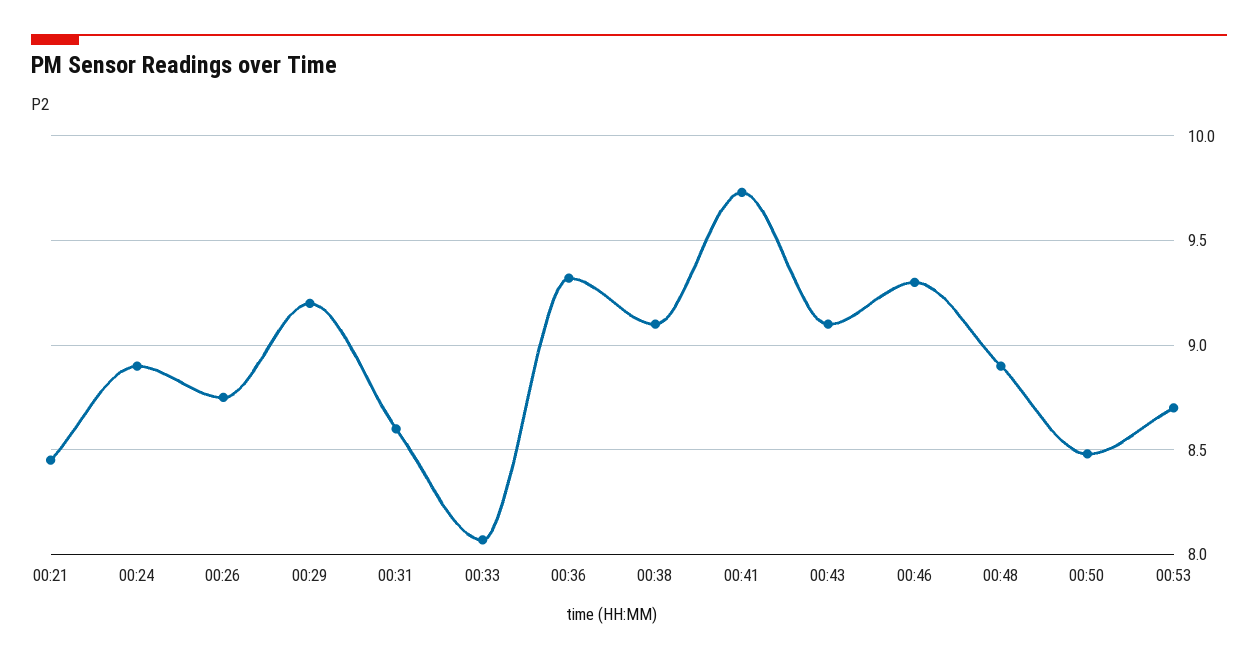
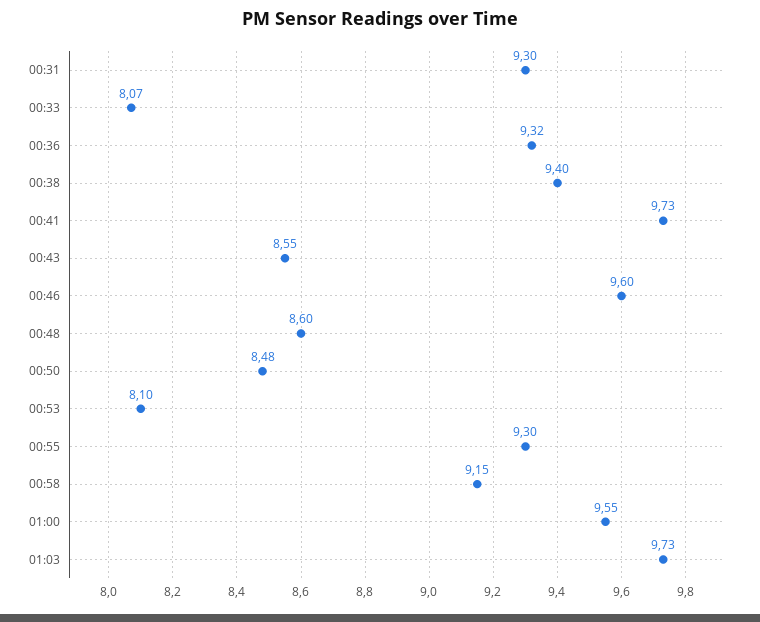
00:21: 8.45 -> none
00:24: 8.9 -> none
00:26: 8.75 -> none
00:29: 9.2 -> none
00:31: 8.6 -> 9.3
00:38: 9.1 -> 9.4
00:43: 9.1 -> 8.55
00:46: 9.3 -> 9.6
00:48: 8.9 -> 8.6
00:53: 8.7 -> 8.1
00:55: none -> 9.3
00:58: none -> 9.15
01:00: none -> 9.55
01:03: none -> 9.73

